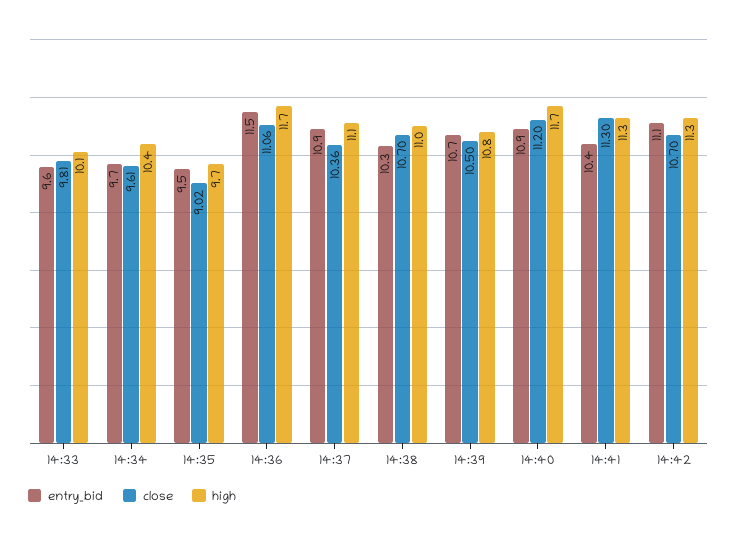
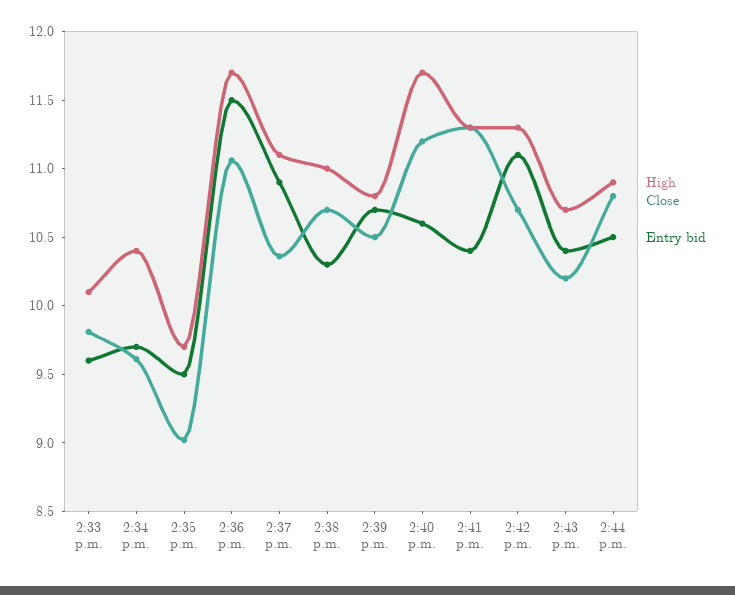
entry_bid, 14:40: 10.9 -> 10.6
high, 2:43 p.m.: none -> 10.7
close, 2:43 p.m.: none -> 10.2
entry_bid, 2:43 p.m.: none -> 10.4
high, 2:44 p.m.: none -> 10.9
close, 2:44 p.m.: none -> 10.8
entry_bid, 2:44 p.m.: none -> 10.5

